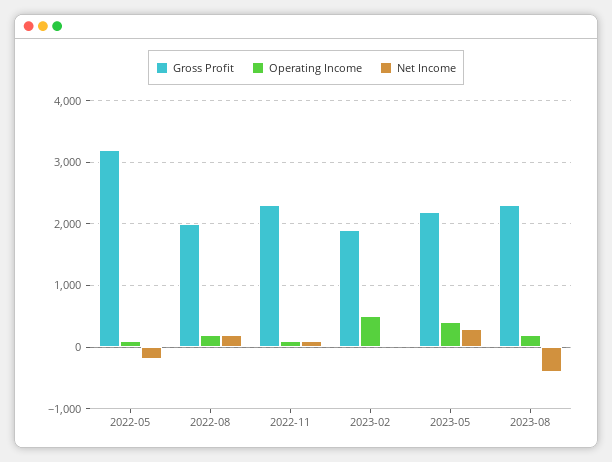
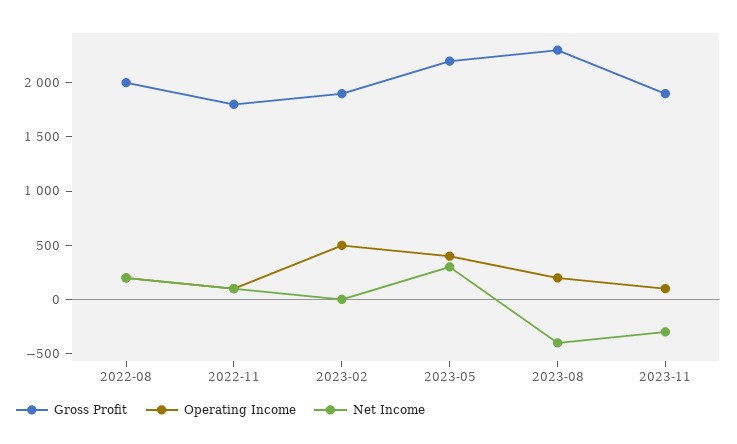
Gross Profit, 2022-05: 3200 -> none
Operating Income, 2022-05: 100 -> none
Net Income, 2022-05: -200 -> none
Gross Profit, 2022-11: 2300 -> 1800
Gross Profit, 2023-11: none -> 1900
Operating Income, 2023-11: none -> 100
Net Income, 2023-11: none -> -300

